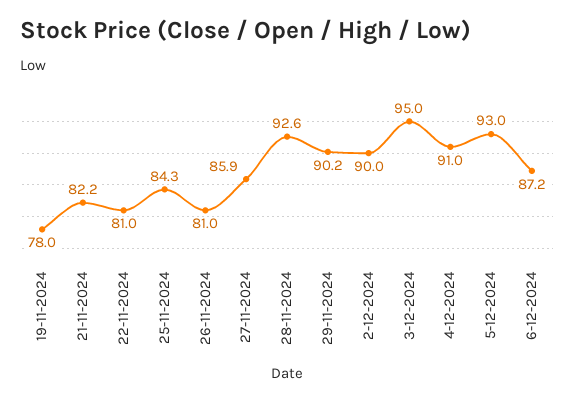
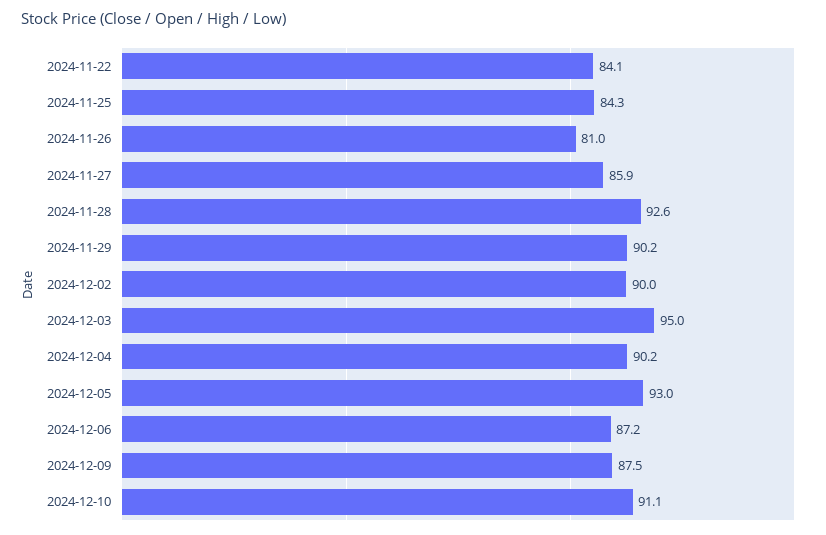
19-11-2024: 78 -> none
21-11-2024: 82.2 -> none
22-11-2024: 81 -> 84.1
4-12-2024: 91 -> 90.2
2024-12-09: none -> 87.5
2024-12-10: none -> 91.1

